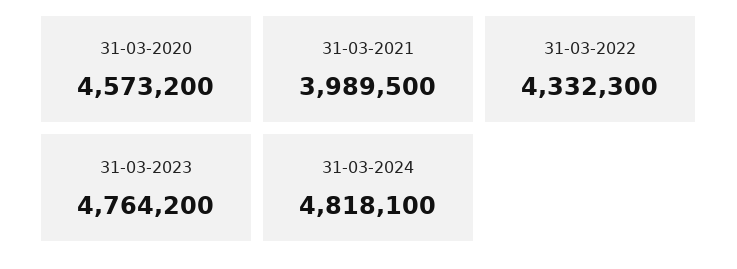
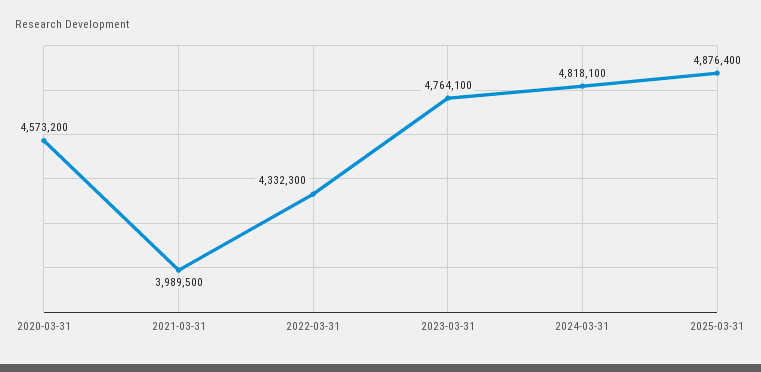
31-03-2023: 4764200 -> 4764100
2025-03-31: none -> 4876400

